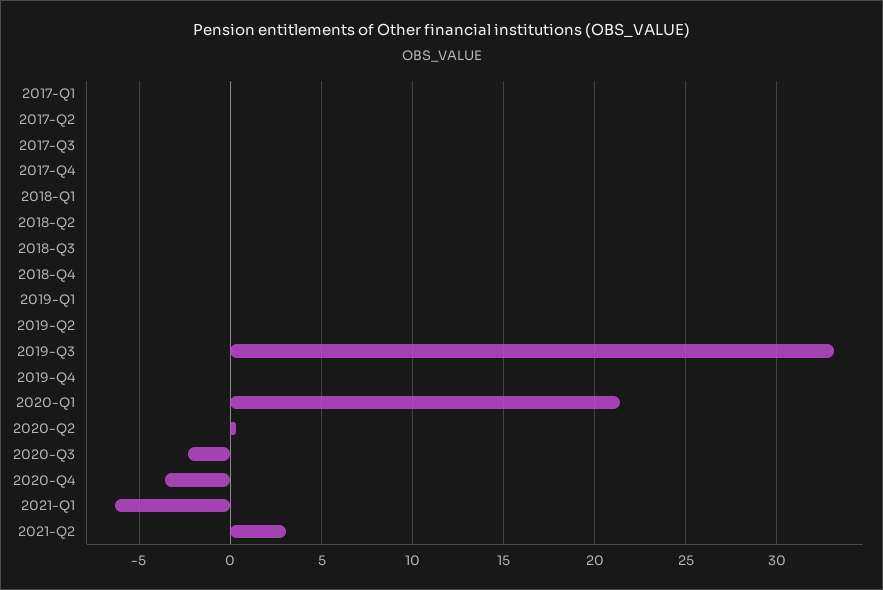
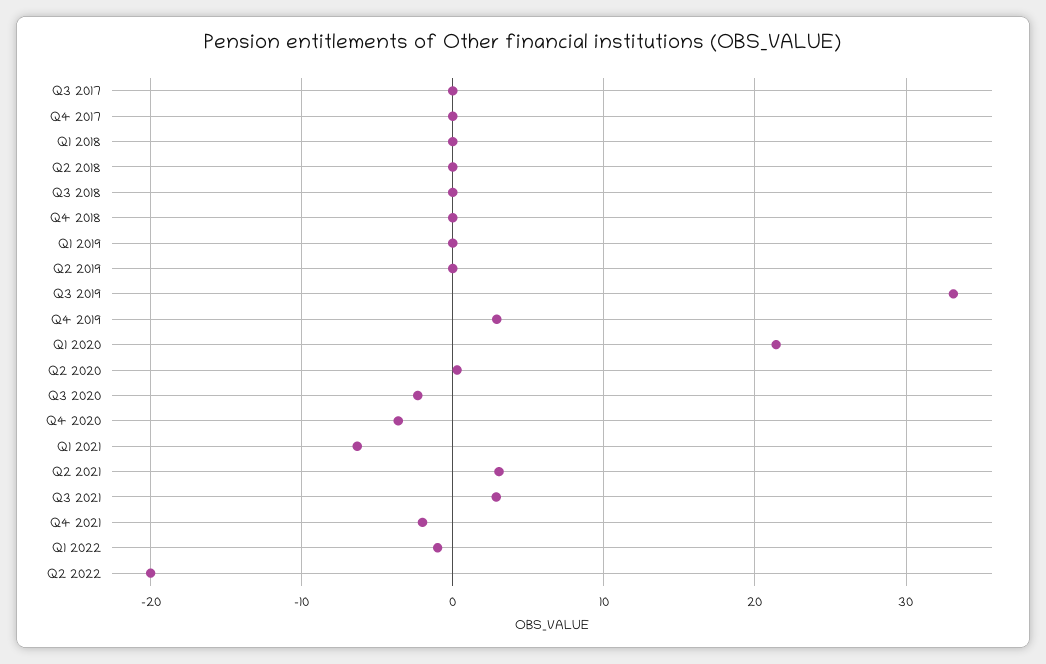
2017-Q1: 0 -> none
2017-Q2: 0 -> none
2019-Q4: 0 -> 3
Q3 2021: none -> 3
Q4 2021: none -> -2
Q1 2022: none -> -1
Q2 2022: none -> -20

